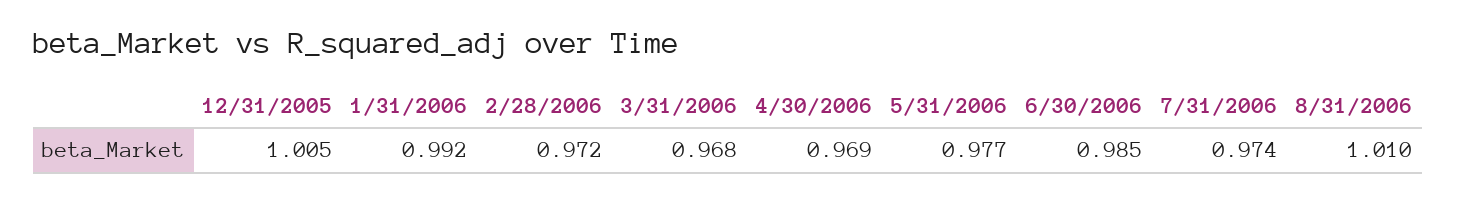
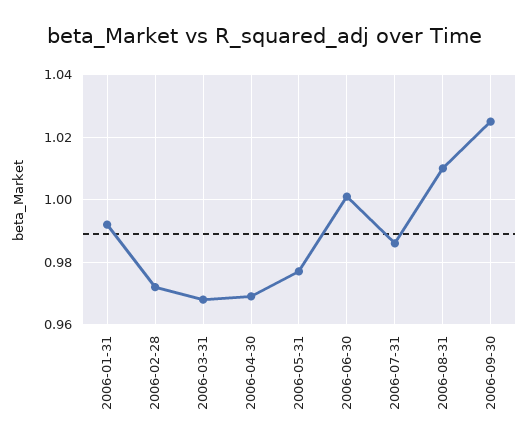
12/31/2005: 1.005 -> none
6/30/2006: 0.985 -> 1
7/31/2006: 0.974 -> 0.985
2006-09-30: none -> 1.025

